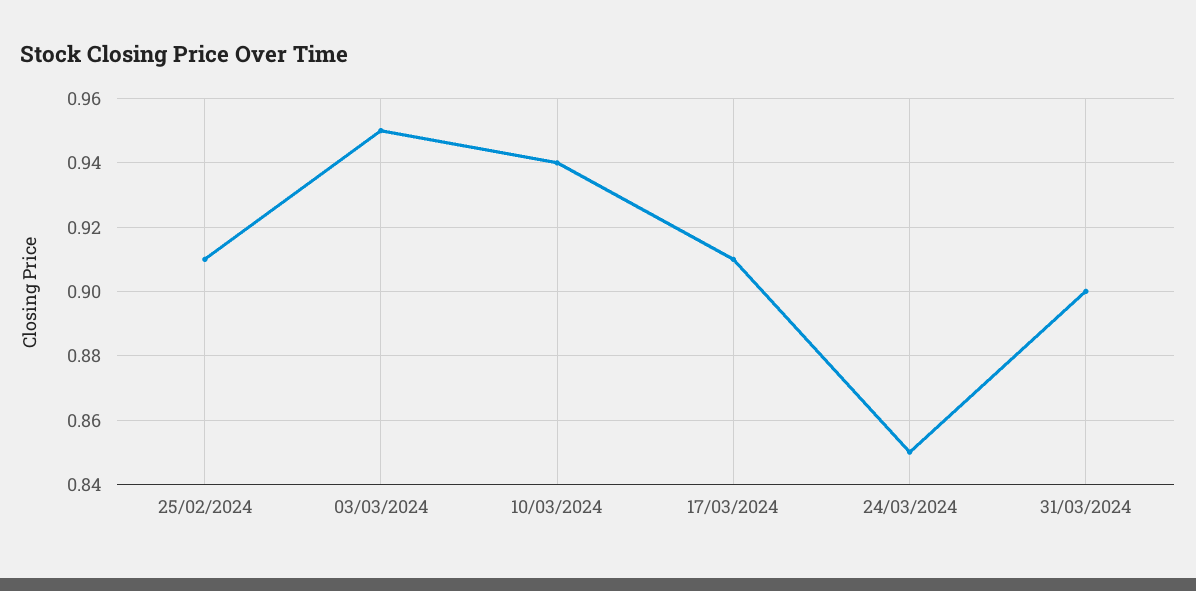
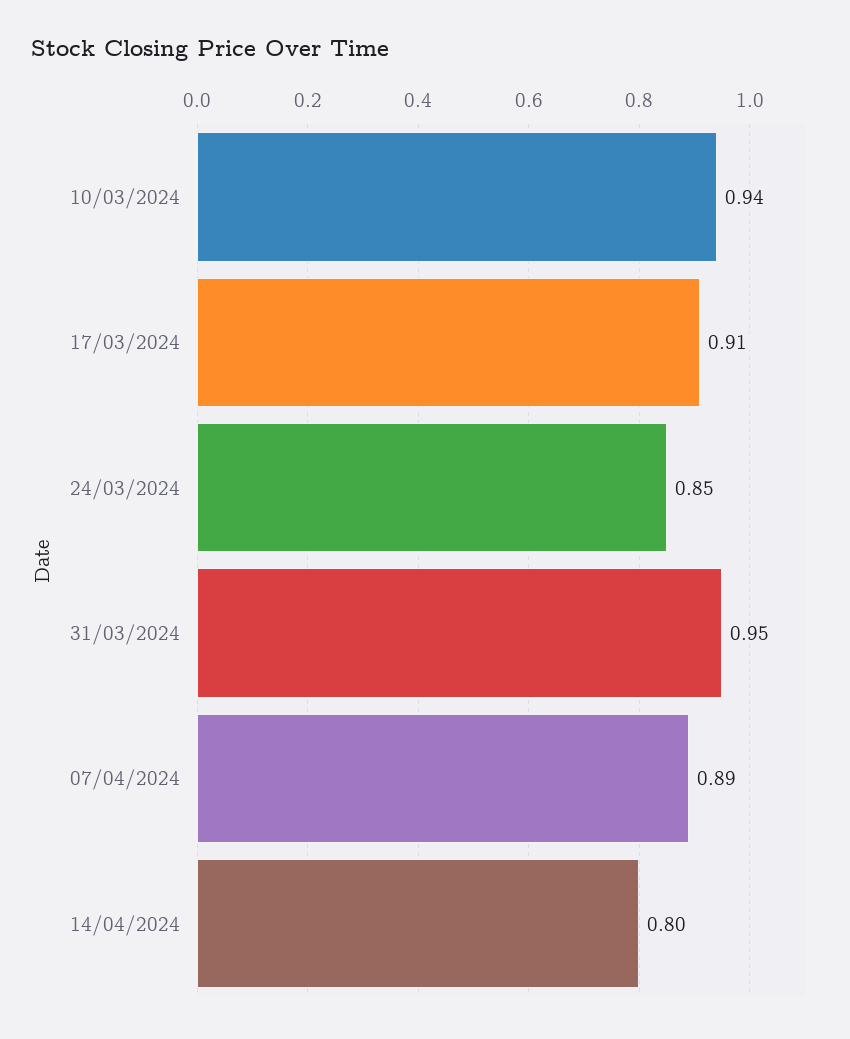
25/02/2024: 0.91 -> none
03/03/2024: 0.95 -> none
31/03/2024: 0.9 -> 0.95
07/04/2024: none -> 0.89
14/04/2024: none -> 0.8

